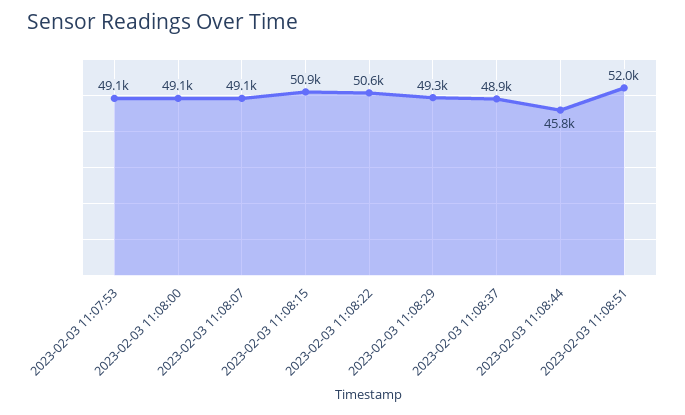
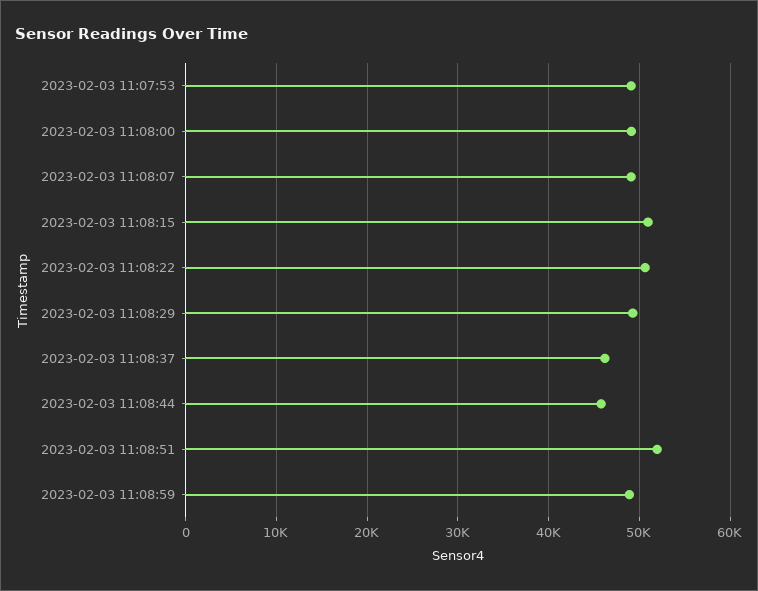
2023-02-03 11:08:37: 48900 -> 46000
2023-02-03 11:08:59: none -> 49000

